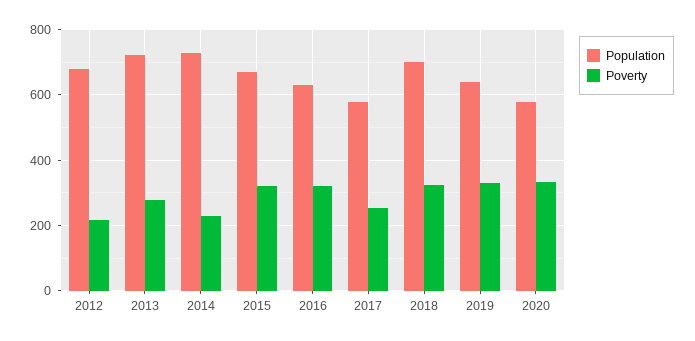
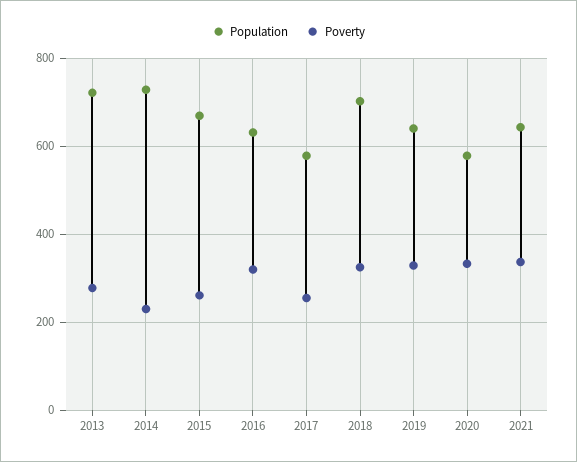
Population, 2012: 680 -> none
Poverty, 2012: 220 -> none
Poverty, 2015: 320 -> 260
Population, 2021: none -> 640
Poverty, 2021: none -> 340

